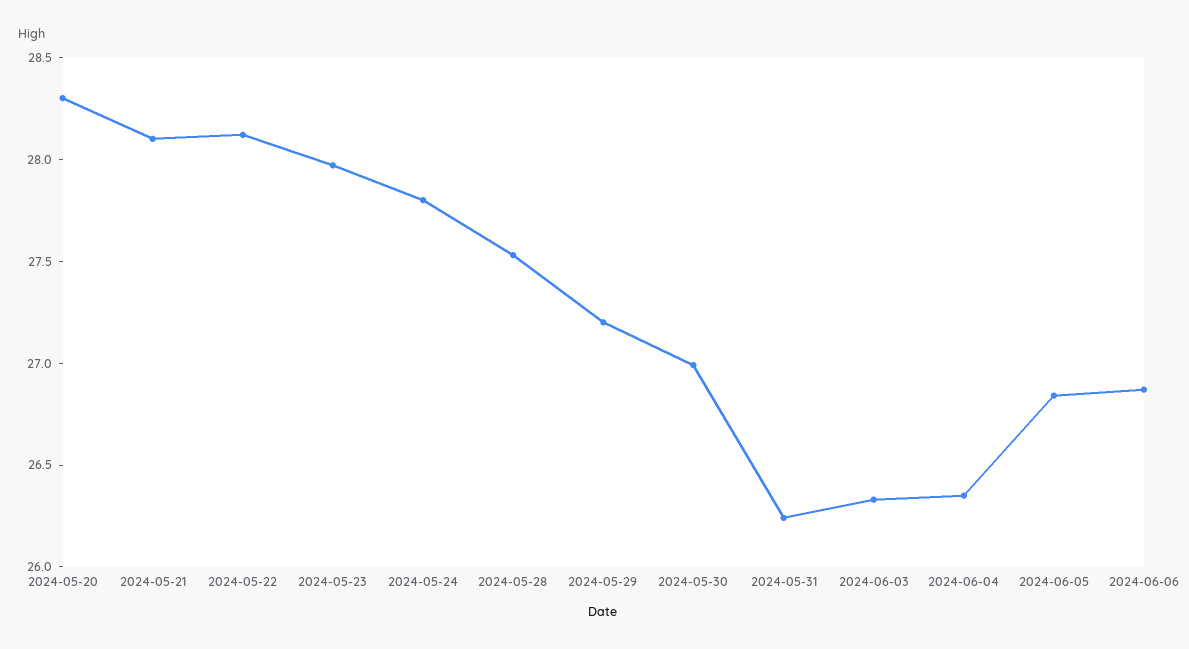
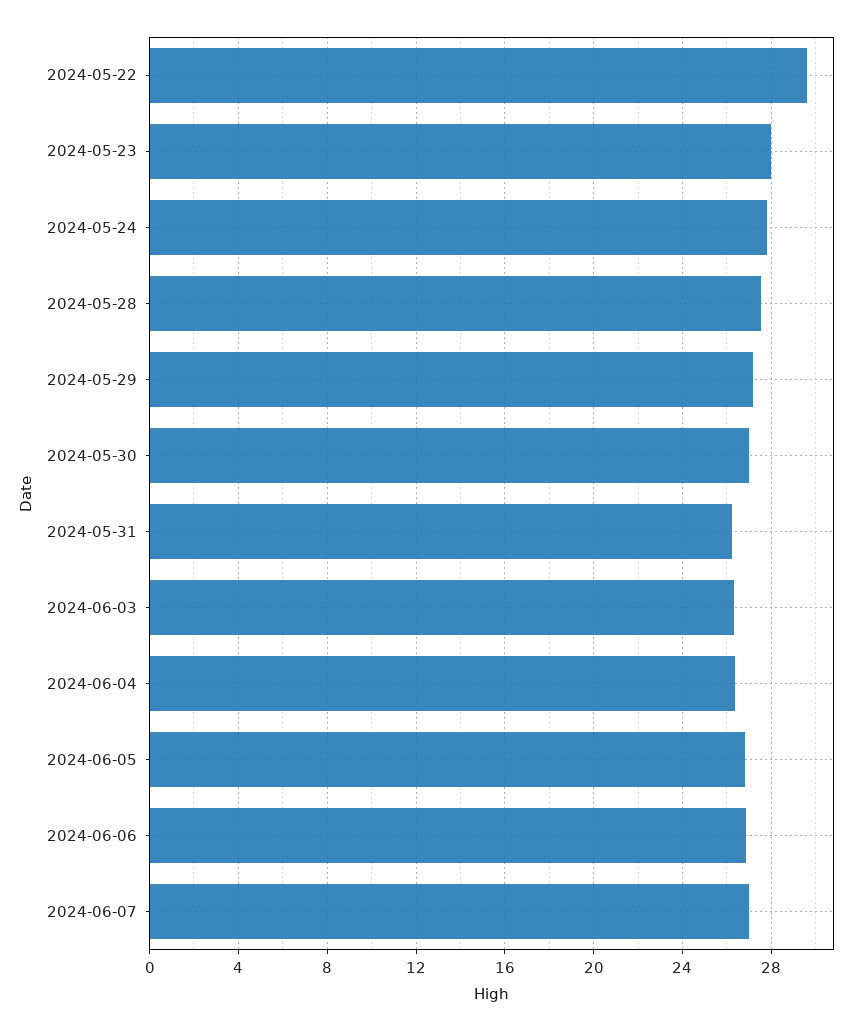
2024-05-20: 28.3 -> none
2024-05-21: 28.1 -> none
2024-05-22: 28.1 -> 29.5
2024-06-07: none -> 27

